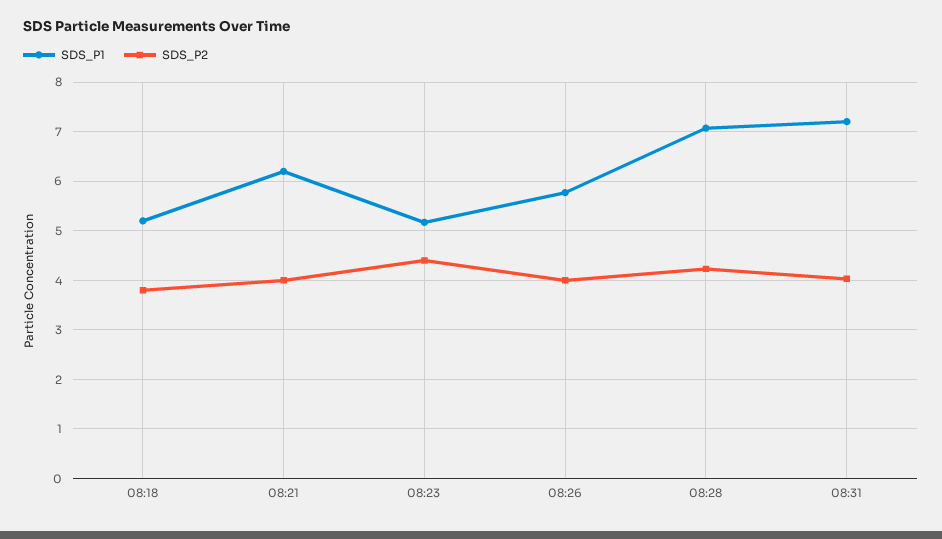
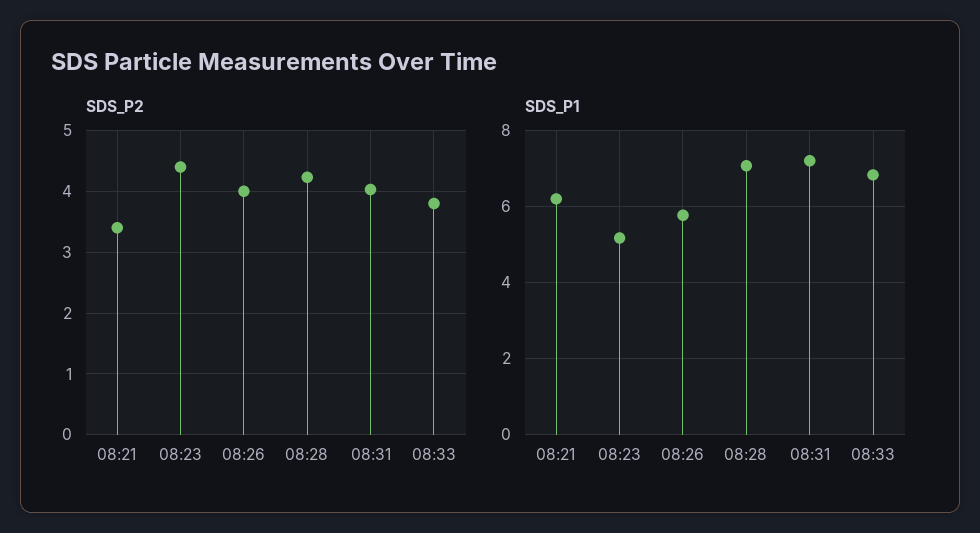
SDS_P1, 08:18: 5.2 -> none
SDS_P2, 08:18: 3.8 -> none
SDS_P2, 08:21: 4 -> 3.4
SDS_P2, 08:33: none -> 3.8
SDS_P1, 08:33: none -> 6.8

